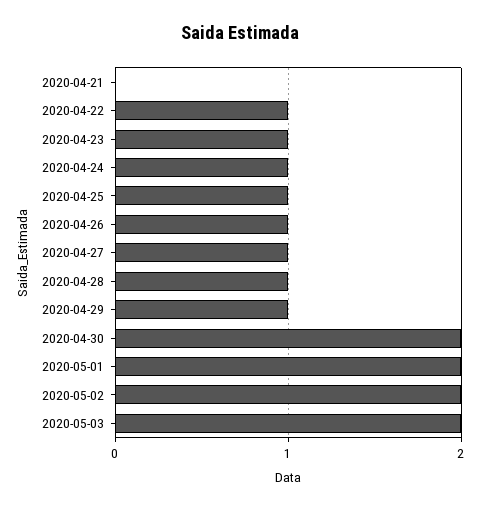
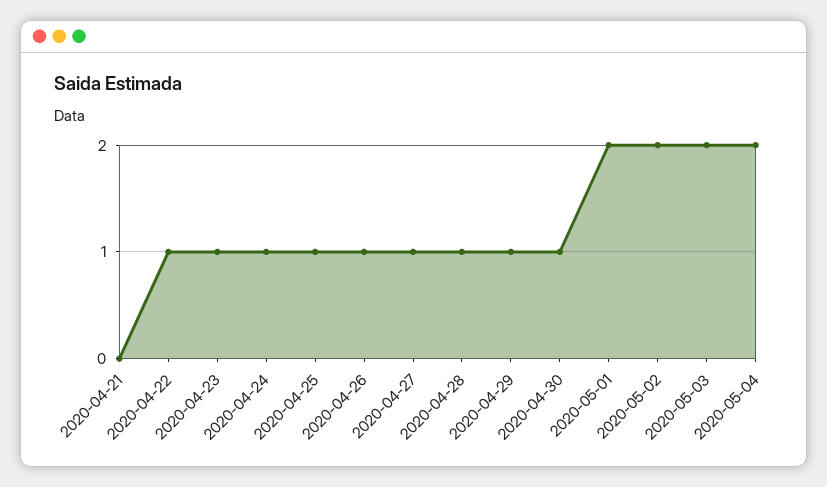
2020-04-30: 2 -> 1
2020-05-04: none -> 2

